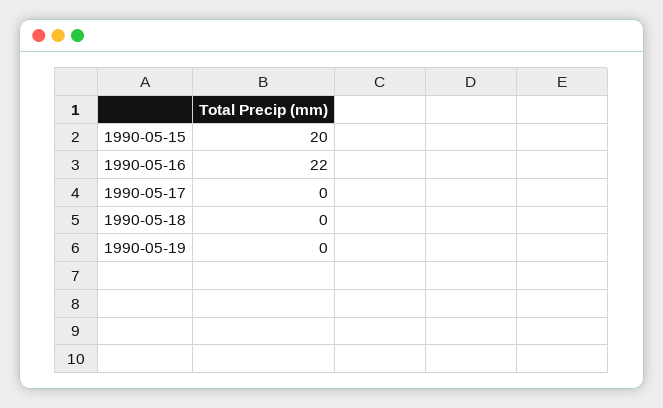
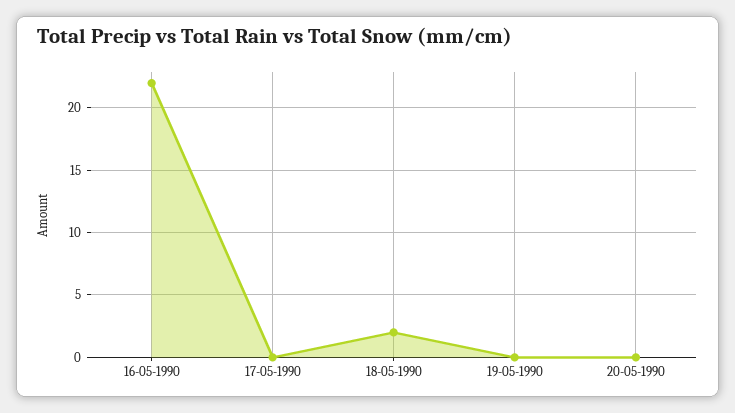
1990-05-15: 20 -> none
1990-05-18: 0 -> 2
20-05-1990: none -> 0

